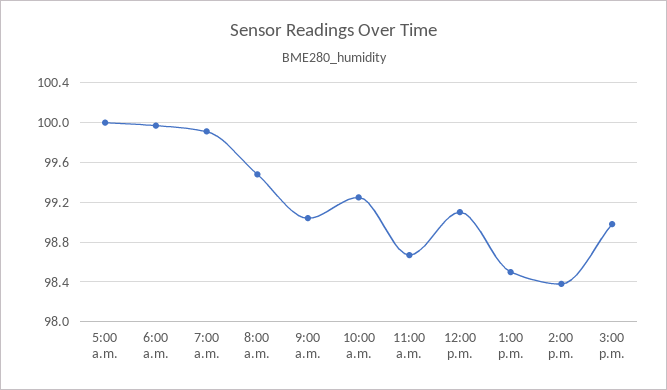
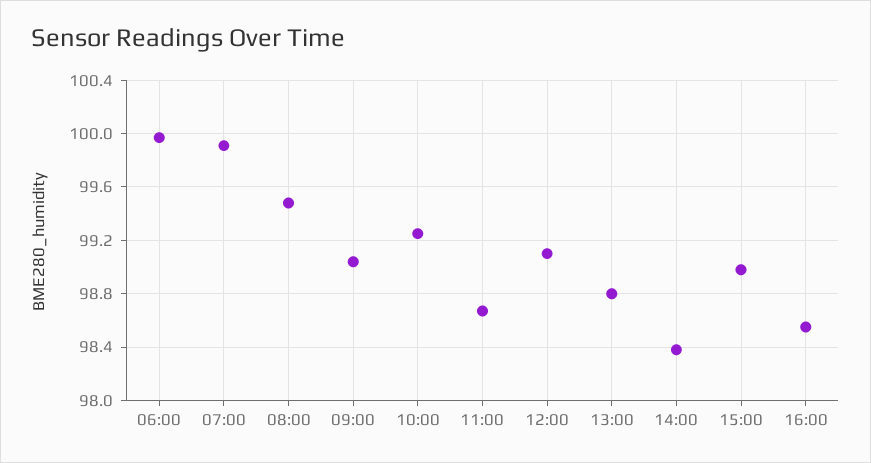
5:00 a.m.: 100 -> none
1:00 p.m.: 98.5 -> 98.8
16:00: none -> 98.55

